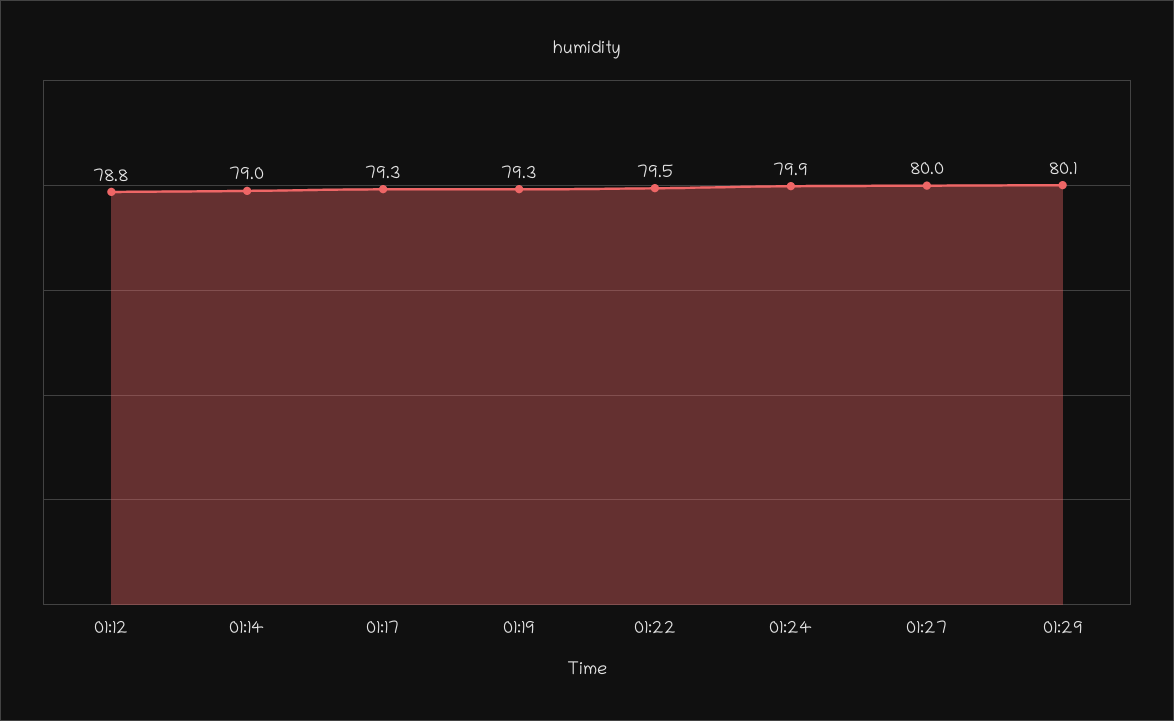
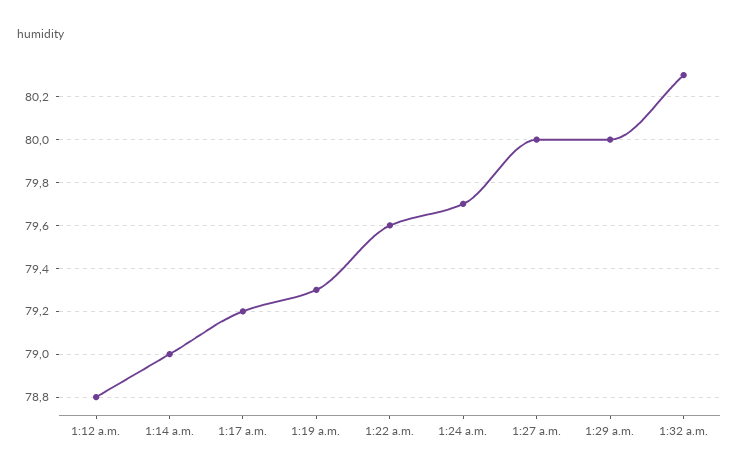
01:17: 79.3 -> 79.2
01:22: 79.5 -> 79.6
01:24: 79.9 -> 79.7
01:29: 80.1 -> 80
1:32 a.m.: none -> 80.3

